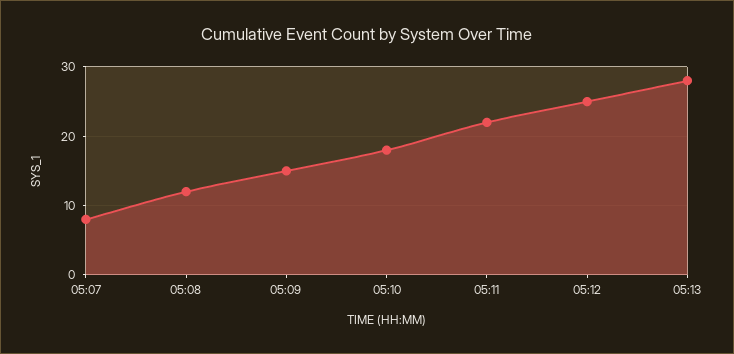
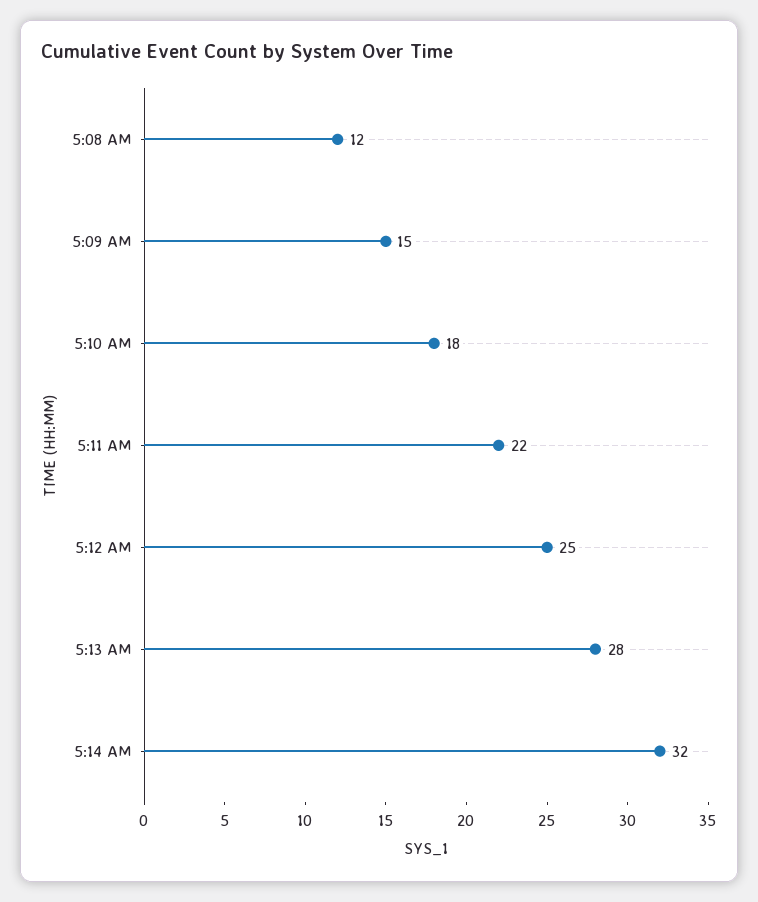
05:07: 8 -> none
5:14 AM: none -> 32

